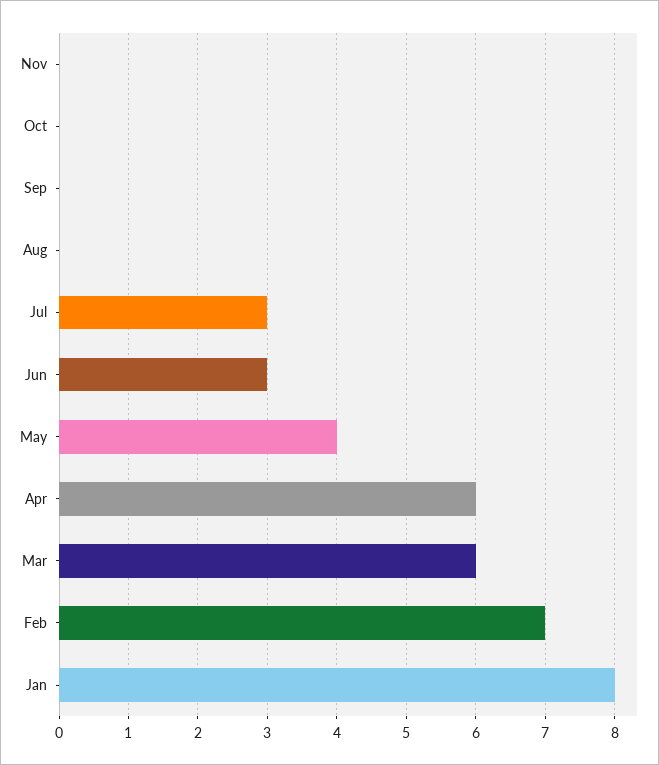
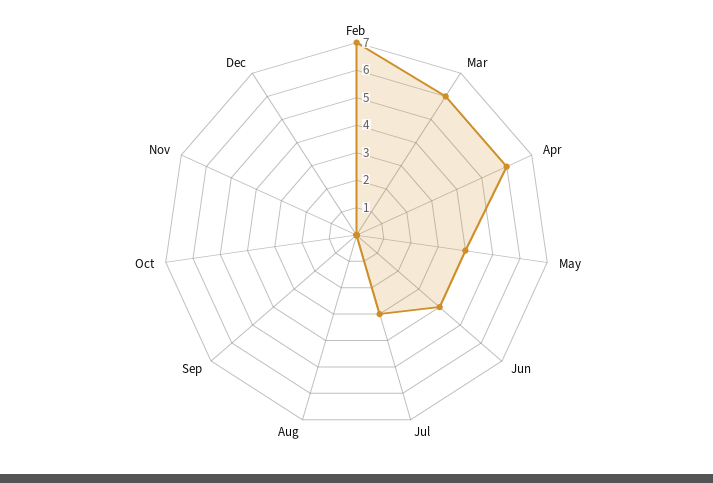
Jun: 3 -> 4
Jan: 8 -> none
Dec: none -> 0

